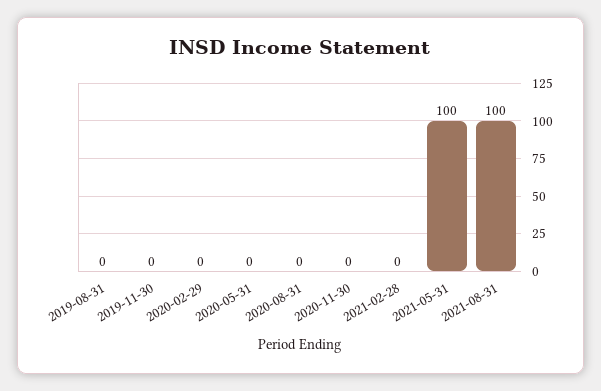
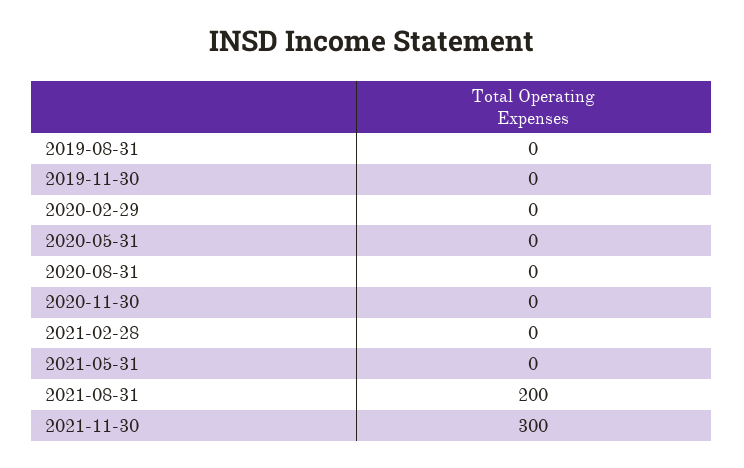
2021-05-31: 100 -> 0
2021-08-31: 100 -> 200
2021-11-30: none -> 300

